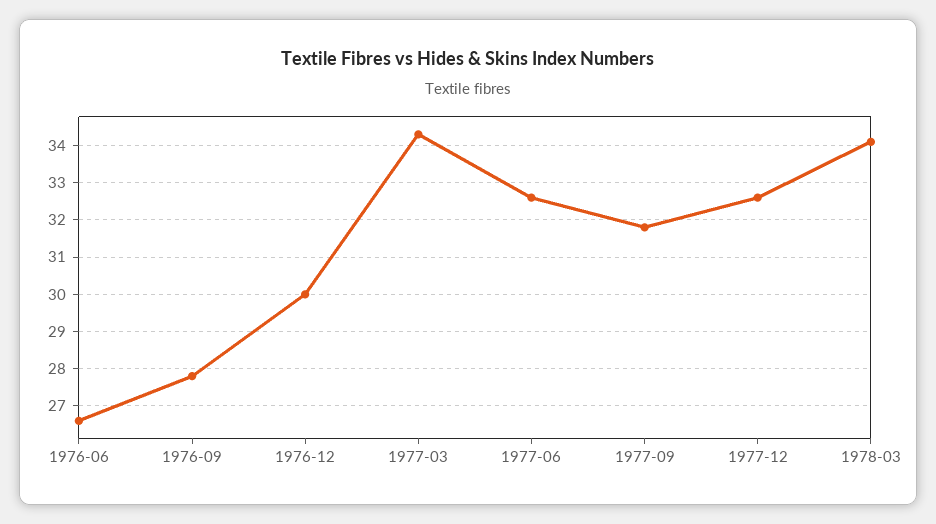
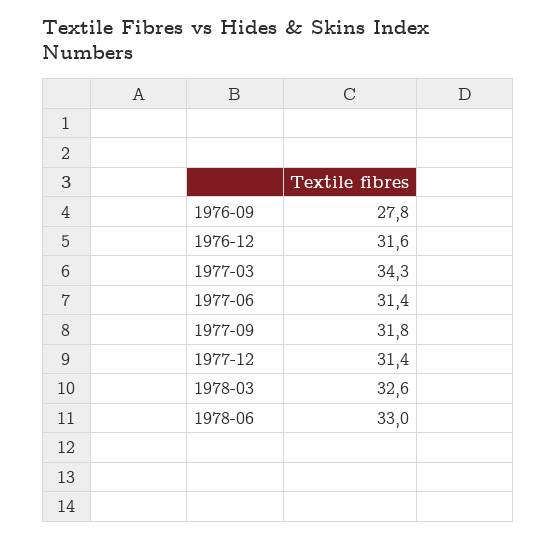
1976-06: 26.5 -> none
1976-12: 30 -> 31.6
1977-06: 32.5 -> 31.4
1977-12: 32.5 -> 31.4
1978-03: 34 -> 32.6
1978-06: none -> 33

